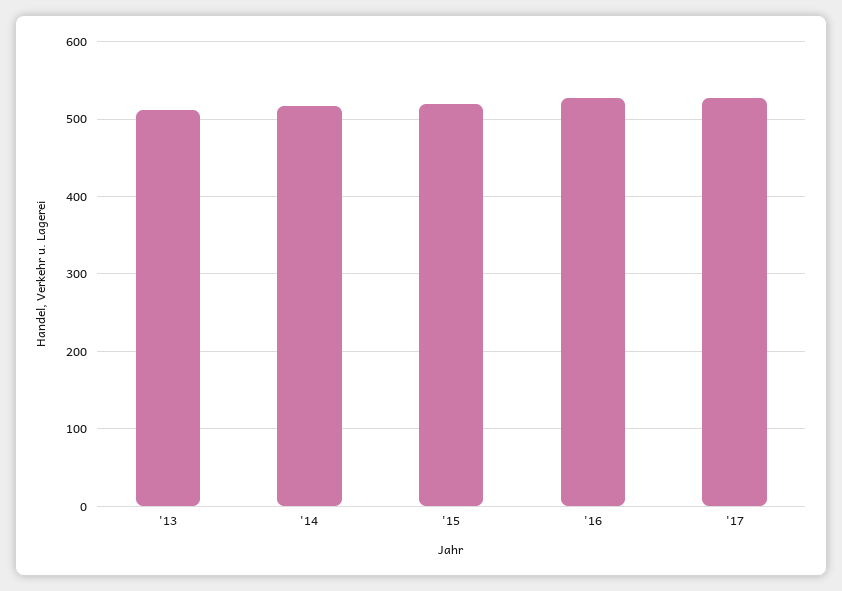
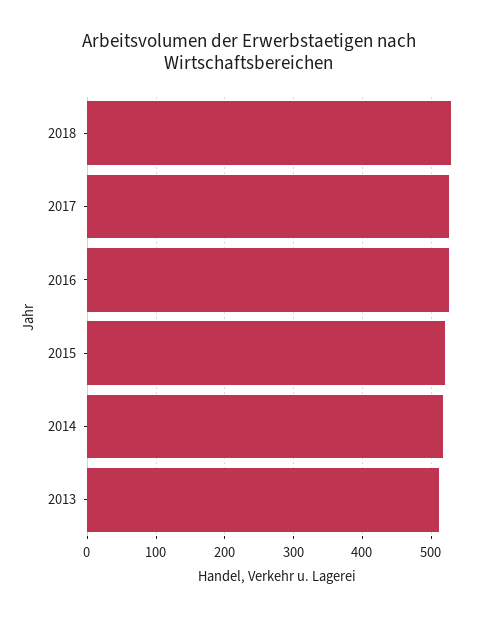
2018: none -> 530

